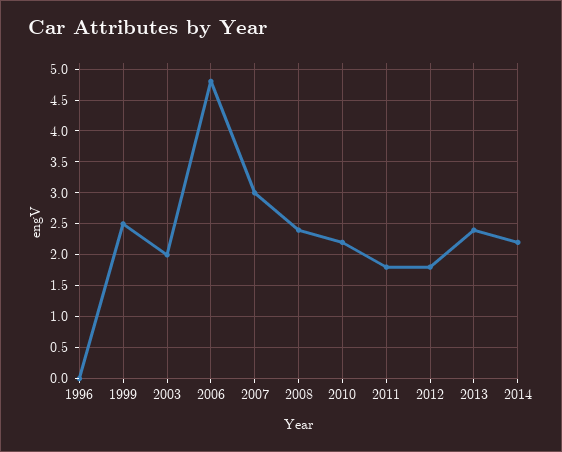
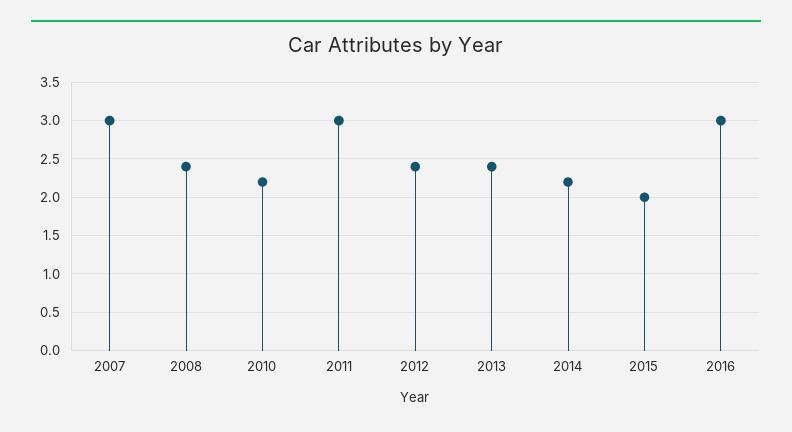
1996: 0 -> none
1999: 2.5 -> none
2003: 2 -> none
2006: 4.8 -> none
2011: 1.8 -> 3
2012: 1.8 -> 2.4
2015: none -> 2
2016: none -> 3

